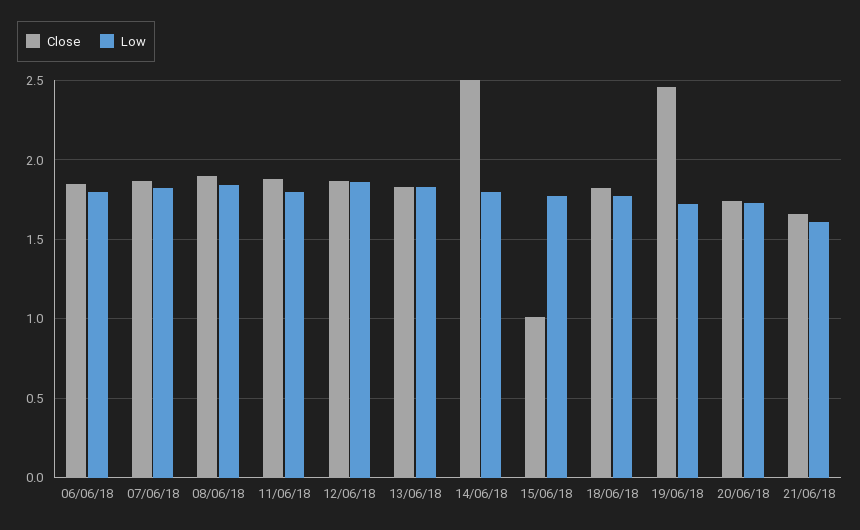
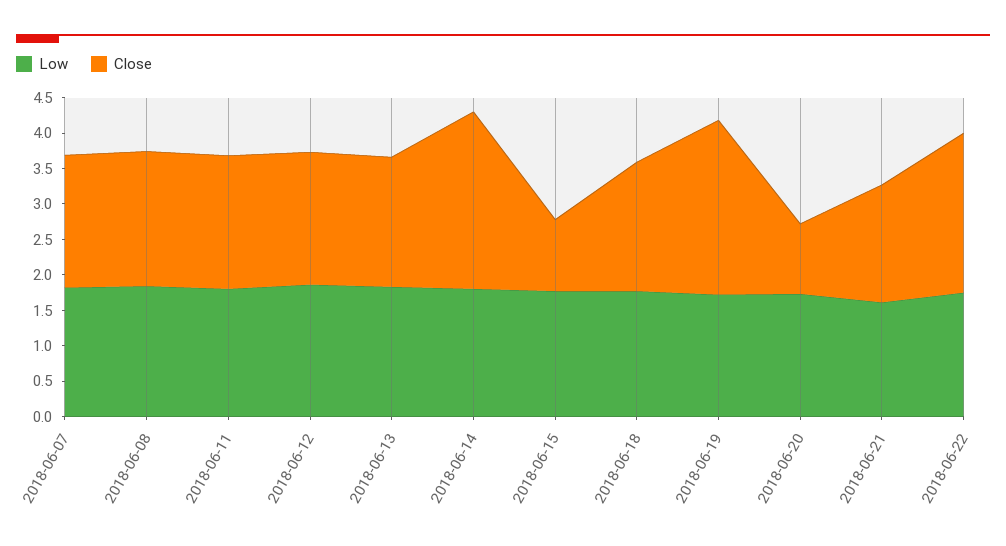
Close, 06/06/18: 1.85 -> none
Low, 06/06/18: 1.8 -> none
Close, 20/06/18: 1.75 -> 1
Low, 2018-06-22: none -> 1.75
Close, 2018-06-22: none -> 2.25

